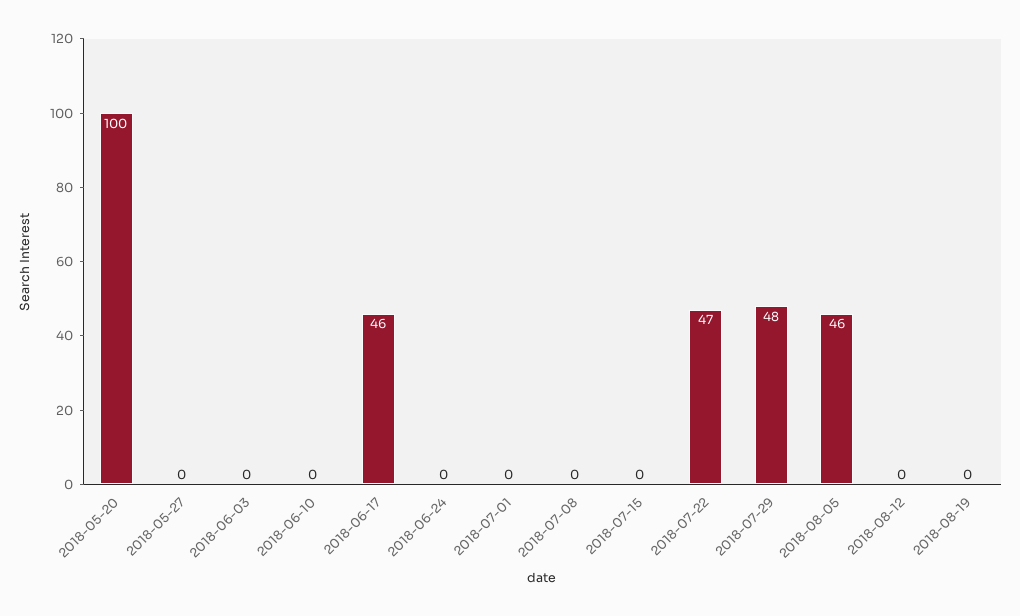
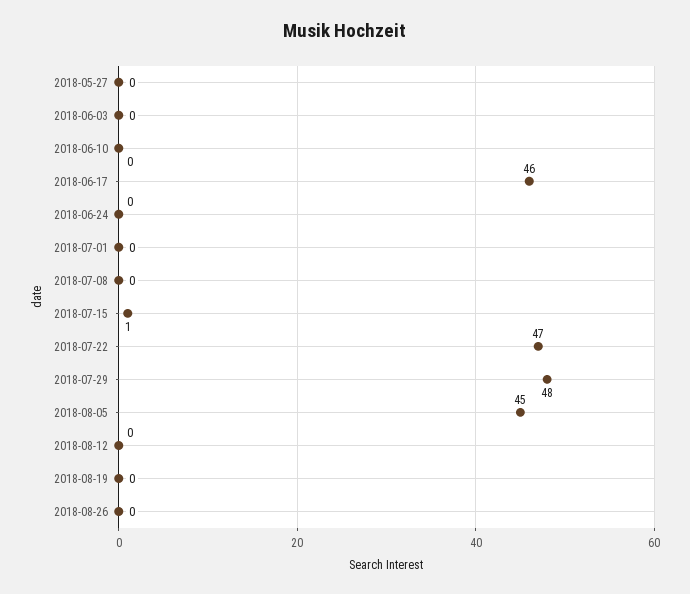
2018-05-20: 100 -> none
2018-07-15: 0 -> 1
2018-08-05: 46 -> 45
2018-08-26: none -> 0

